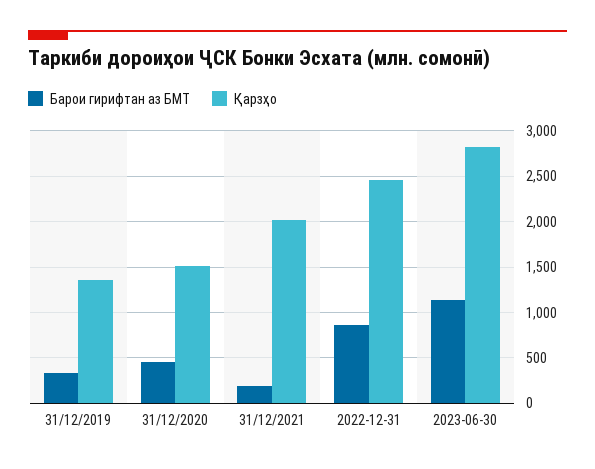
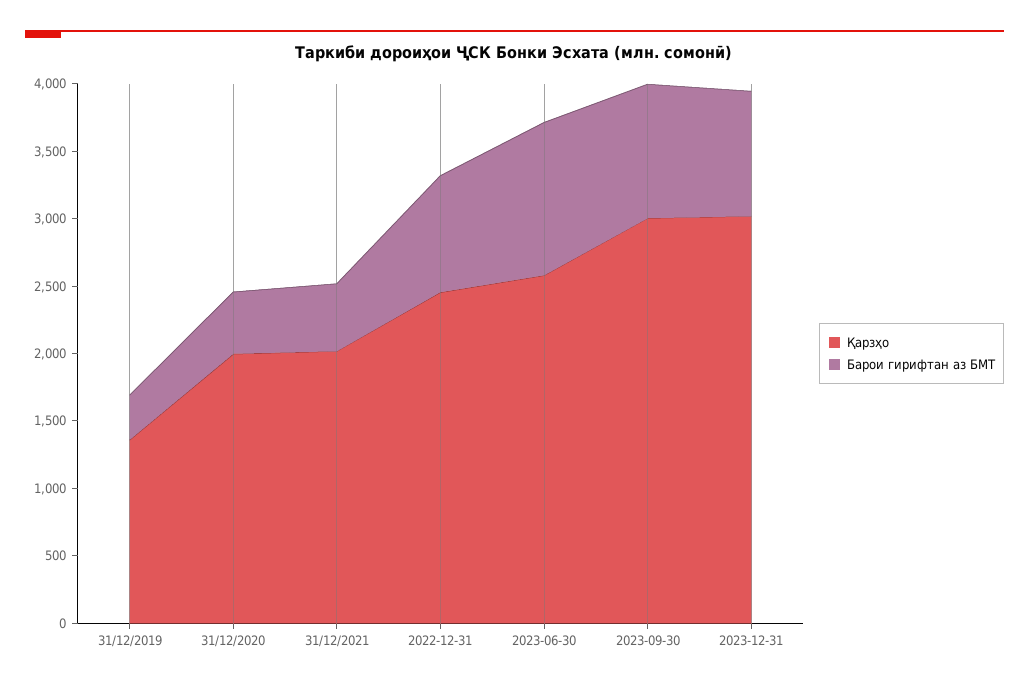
Қарзҳо, 31/12/2020: 1500 -> 2000
Барои гирифтан аз БМТ, 31/12/2021: 200 -> 500
Қарзҳо, 2023-06-30: 2800 -> 2600
Қарзҳо, 2023-09-30: none -> 3000
Барои гирифтан аз БМТ, 2023-09-30: none -> 1000
Қарзҳо, 2023-12-31: none -> 3000
Барои гирифтан аз БМТ, 2023-12-31: none -> 900

